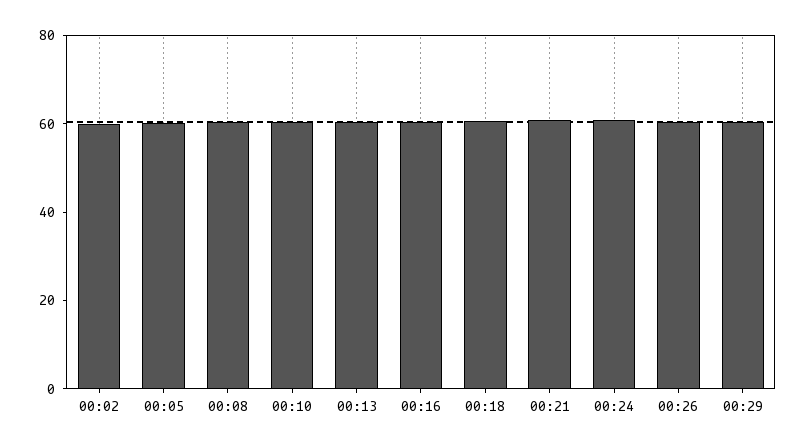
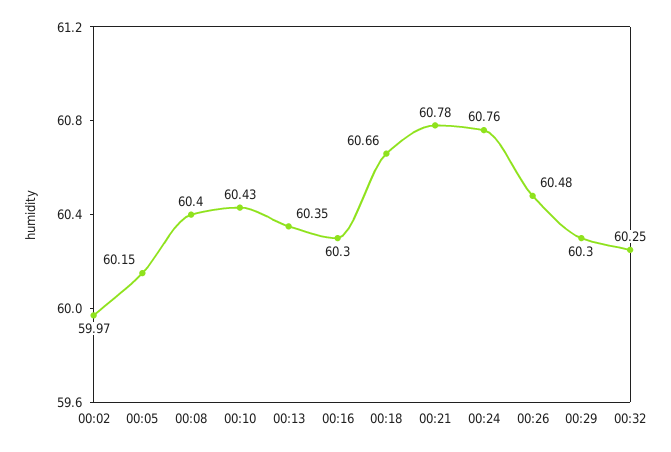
00:32: none -> 60.25

